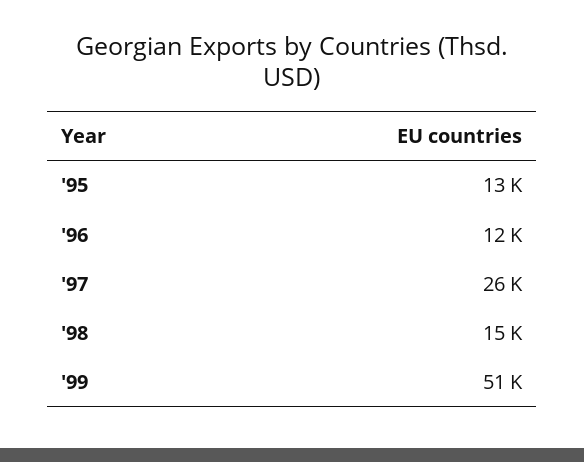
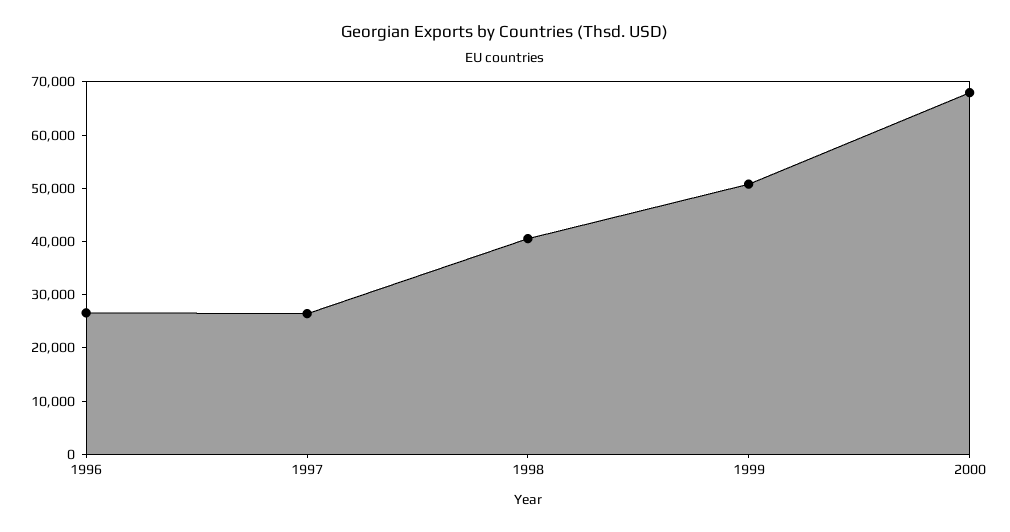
'95: 13000 -> none
'96: 12000 -> 26000
'98: 15000 -> 40000
2000: none -> 68000

